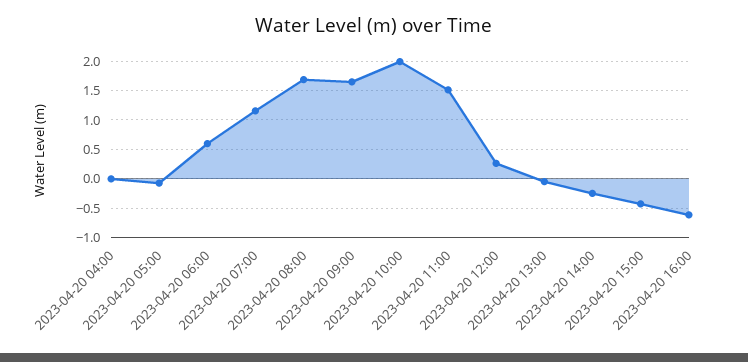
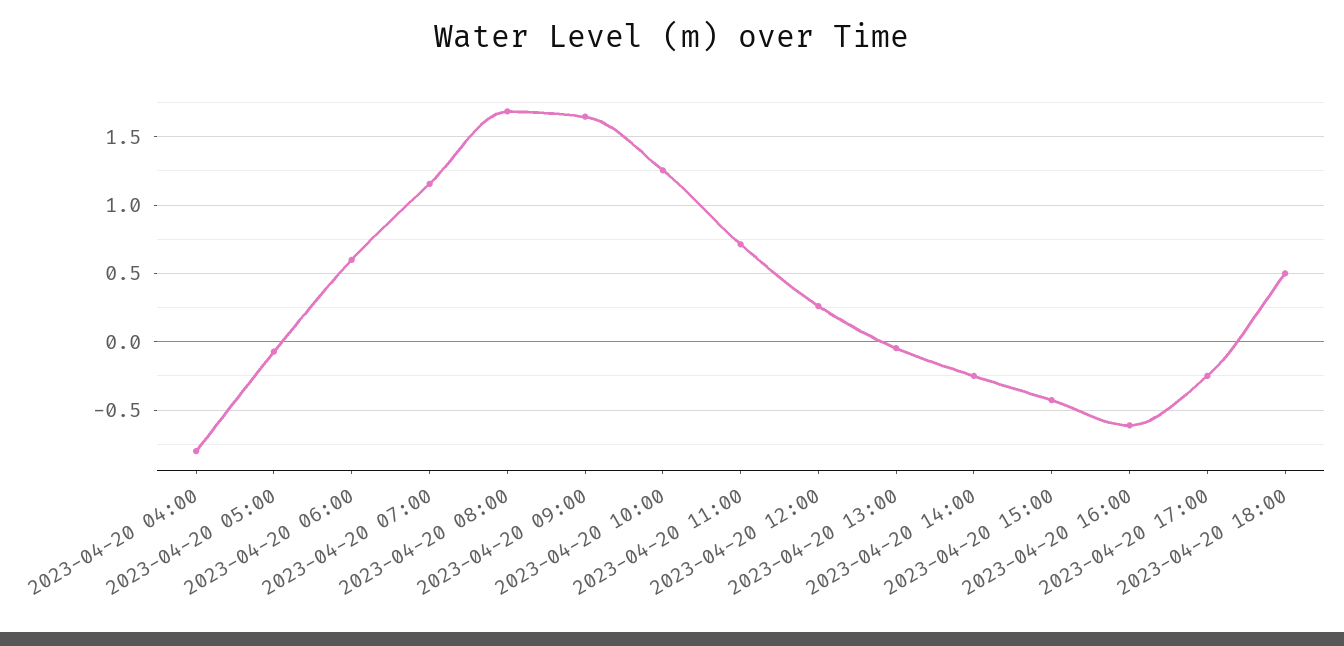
2023-04-20 04:00: 0 -> -0.8
2023-04-20 10:00: 2 -> 1.25
2023-04-20 11:00: 1.5 -> 0.7
2023-04-20 17:00: none -> -0.25
2023-04-20 18:00: none -> 0.5

